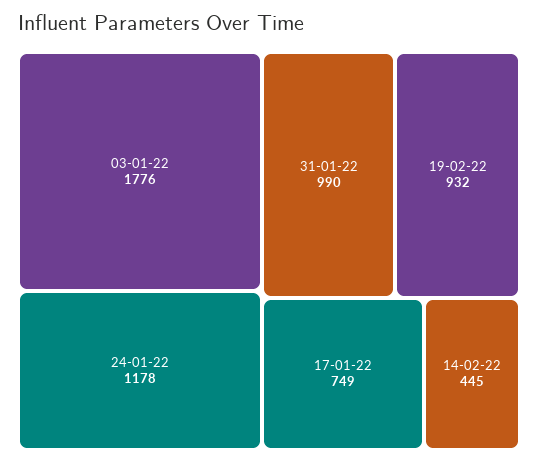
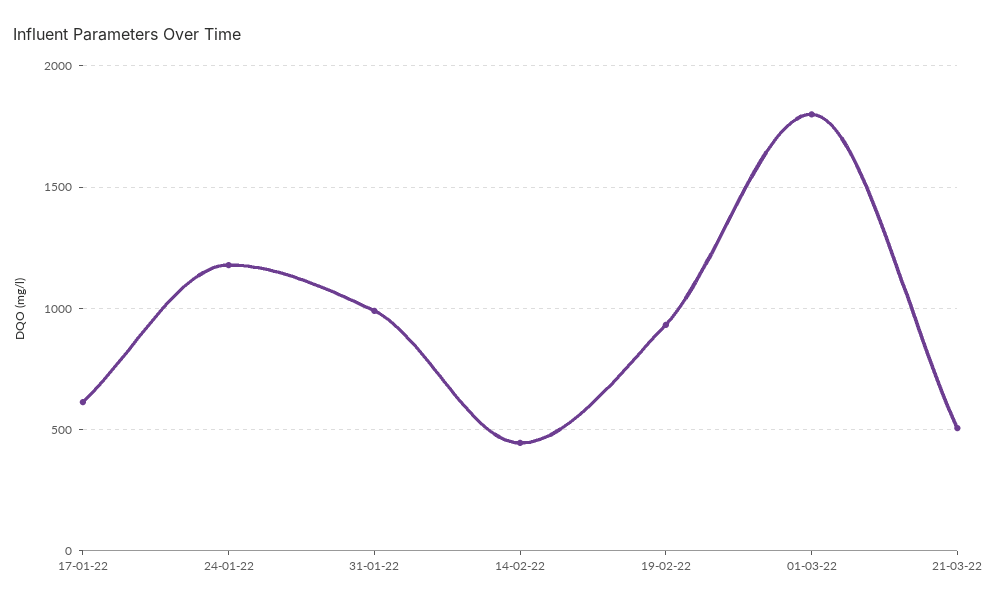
03-01-22: 1776 -> none
17-01-22: 749 -> 600
01-03-22: none -> 1800
21-03-22: none -> 500

